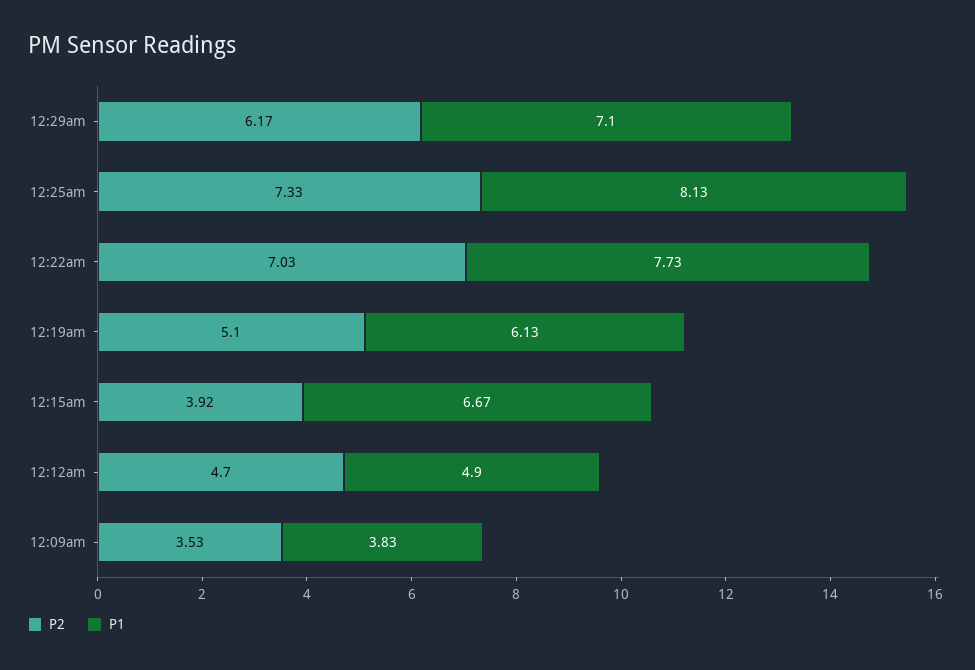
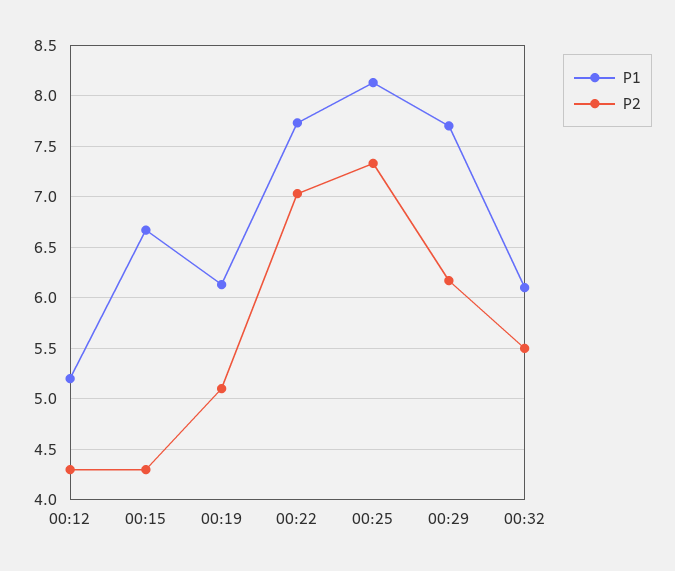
P1, 12:29am: 7.1 -> 7.7
P2, 12:15am: 3.92 -> 4.3
P2, 12:12am: 4.7 -> 4.3
P1, 12:12am: 4.9 -> 5.2
P2, 12:09am: 3.53 -> none
P1, 12:09am: 3.83 -> none
P1, 00:32: none -> 6.1
P2, 00:32: none -> 5.5

